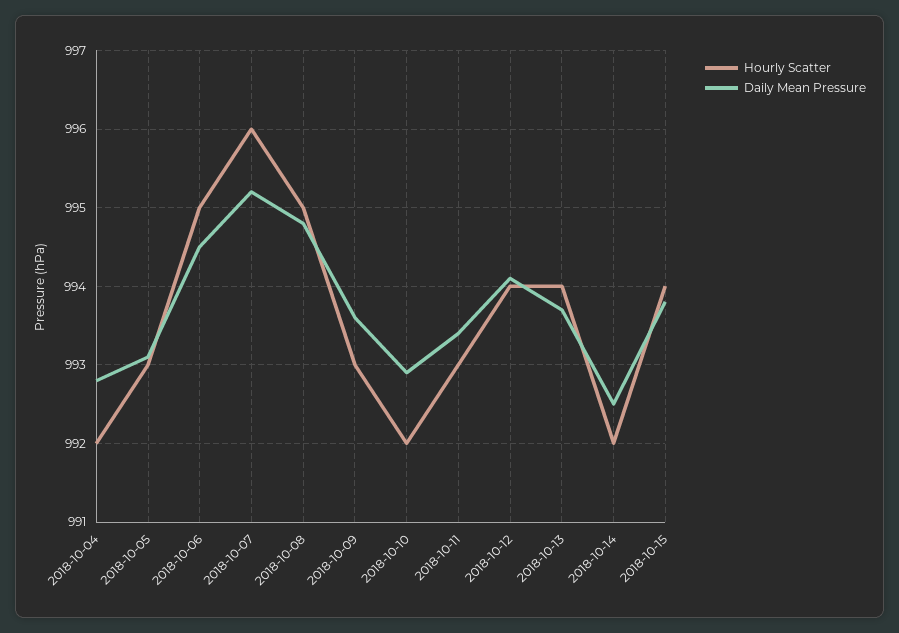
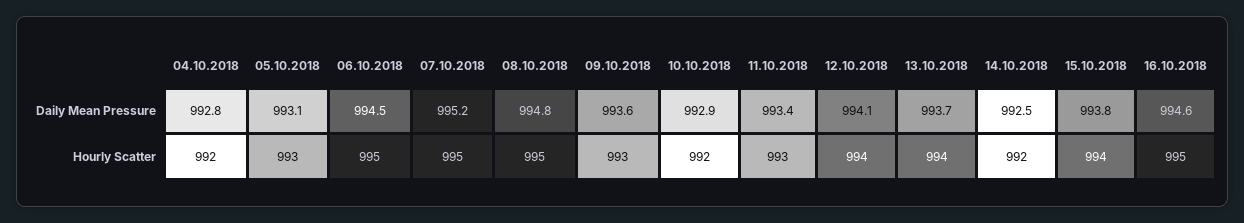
Hourly Scatter, 2018-10-07: 996 -> 995
Daily Mean Pressure, 16.10.2018: none -> 994.6
Hourly Scatter, 16.10.2018: none -> 995

